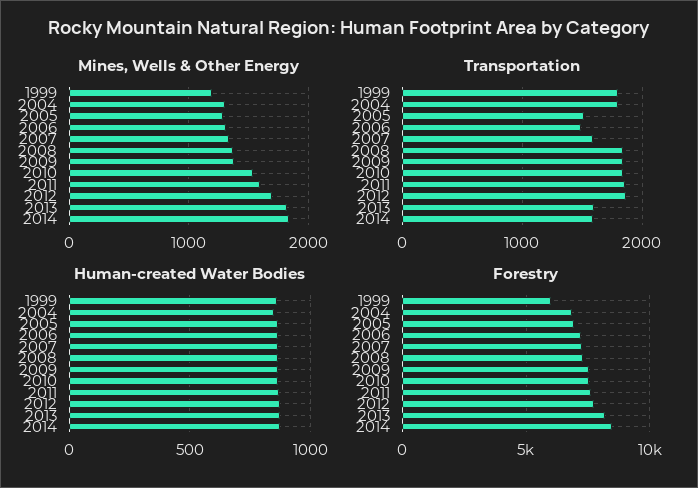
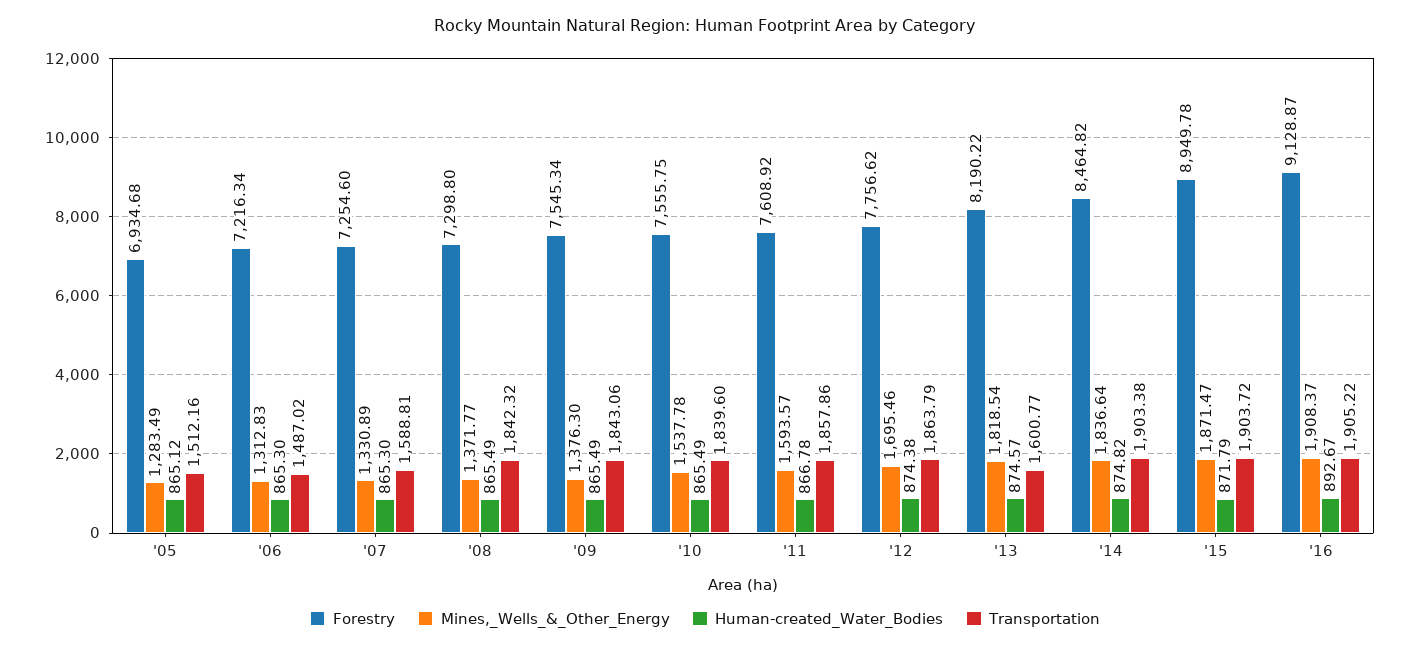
Mines, Wells & Other Energy, 1999: 1200 -> none
Mines, Wells & Other Energy, 2004: 1300 -> none
Transportation, 1999: 1800 -> none
Transportation, 2004: 1800 -> none
Transportation, 2014: 1600 -> 1903.38
Human-created Water Bodies, 1999: 850 -> none
Human-created Water Bodies, 2004: 850 -> none
Forestry, 1999: 6000 -> none
Forestry, 2004: 7000 -> none
Forestry, '15: none -> 8949.78
Mines, Wells & Other Energy, '15: none -> 1871.47
Human-created Water Bodies, '15: none -> 871.79
Transportation, '15: none -> 1903.72
Forestry, '16: none -> 9128.87
Mines, Wells & Other Energy, '16: none -> 1908.37
Human-created Water Bodies, '16: none -> 892.67
Transportation, '16: none -> 1905.22

